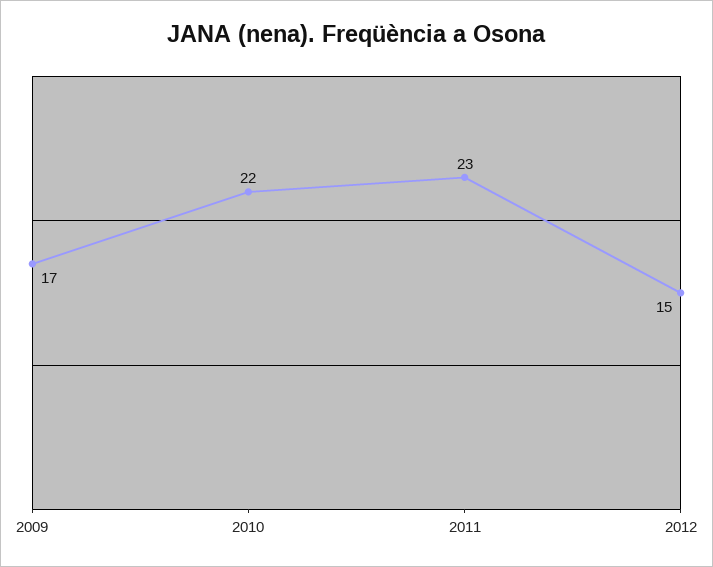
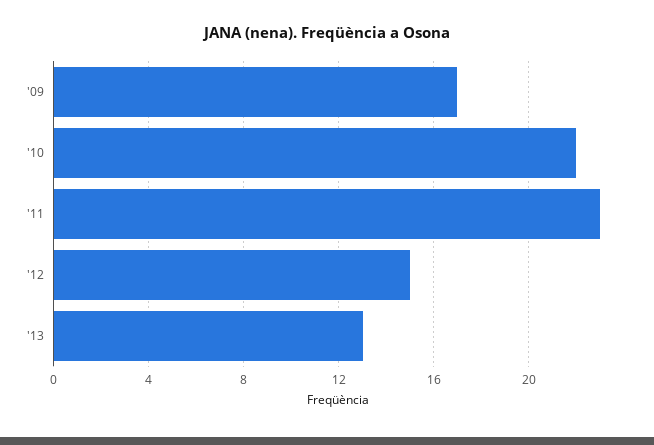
'13: none -> 13

